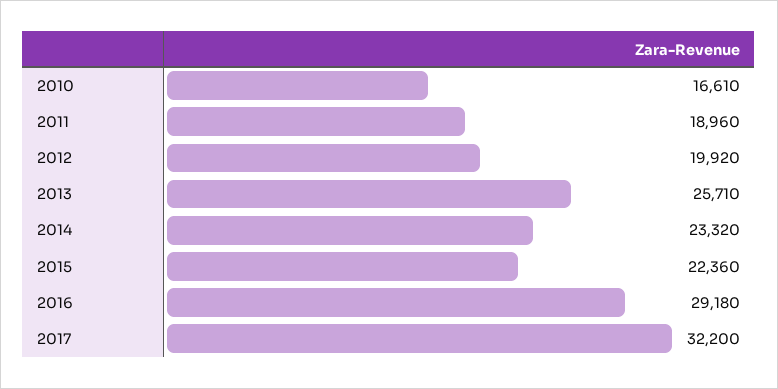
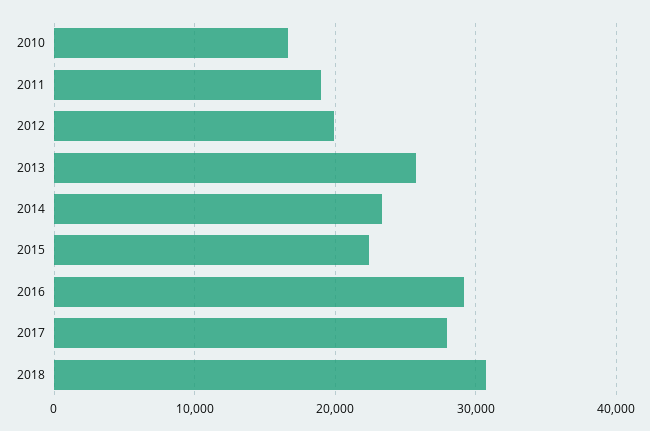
2017: 32200 -> 28000
2018: none -> 31000

